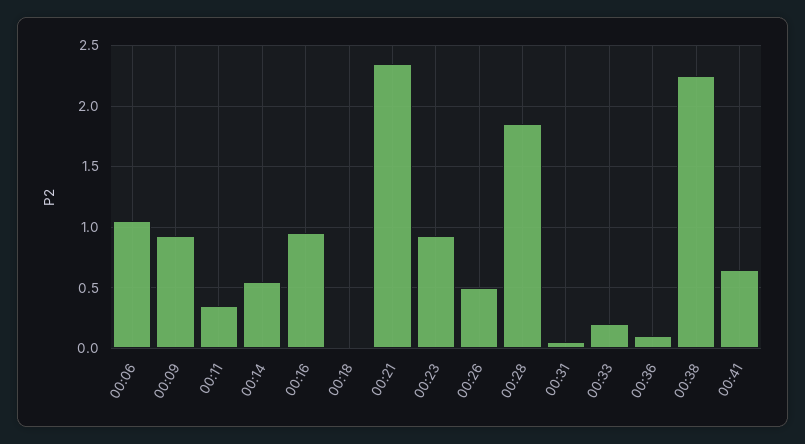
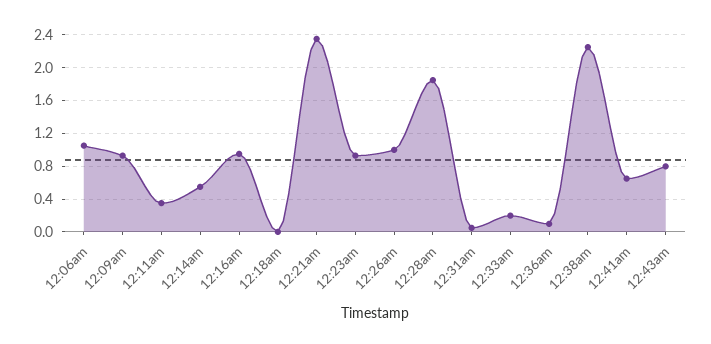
00:26: 0.5 -> 1
12:43am: none -> 0.8

